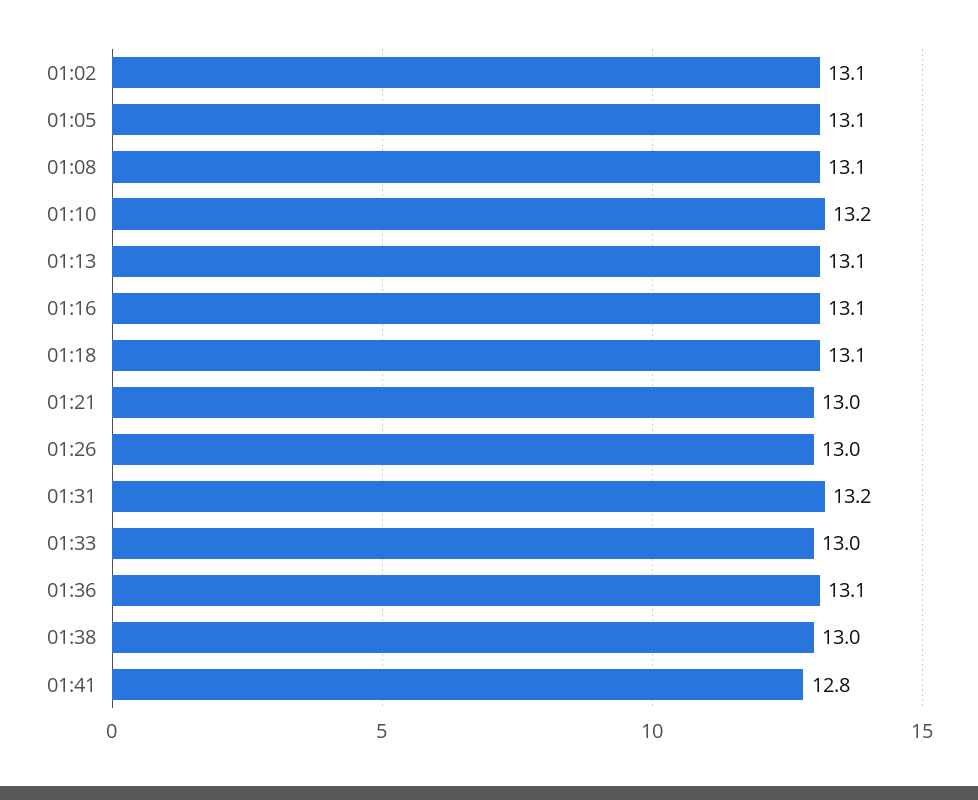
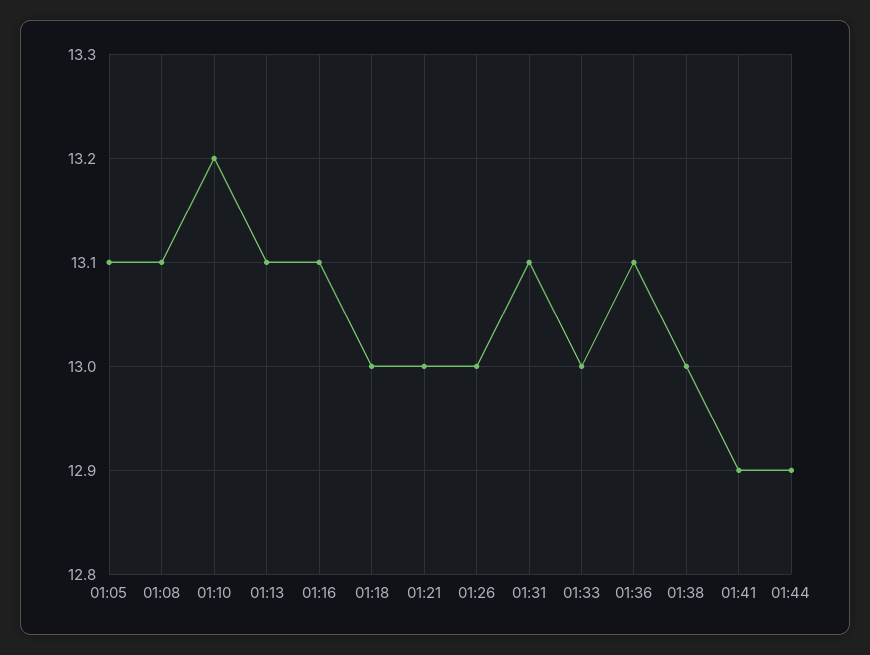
01:02: 13.1 -> none
01:18: 13.1 -> 13
01:31: 13.2 -> 13.1
01:41: 12.8 -> 12.9
01:44: none -> 12.9

